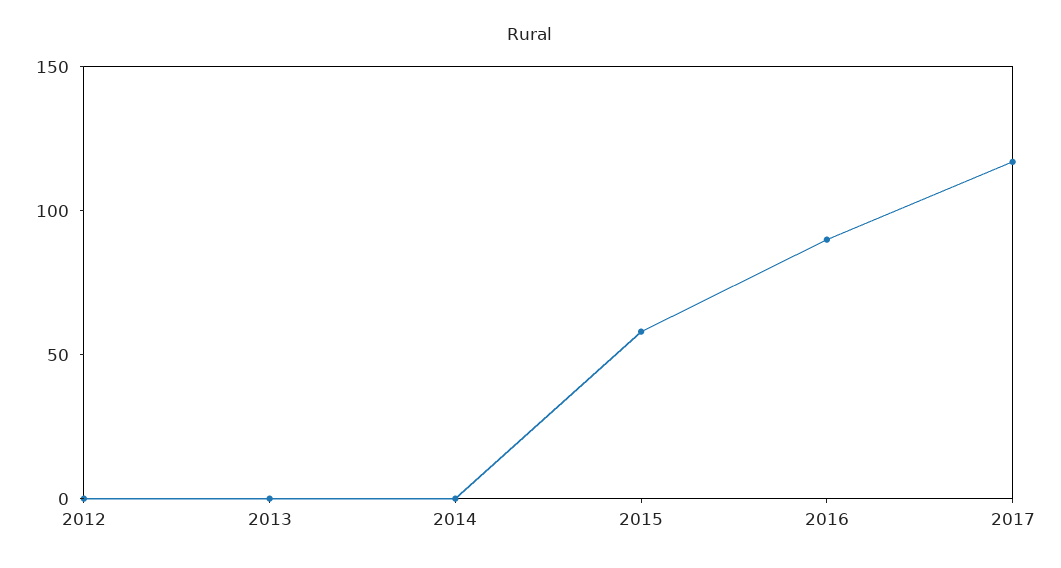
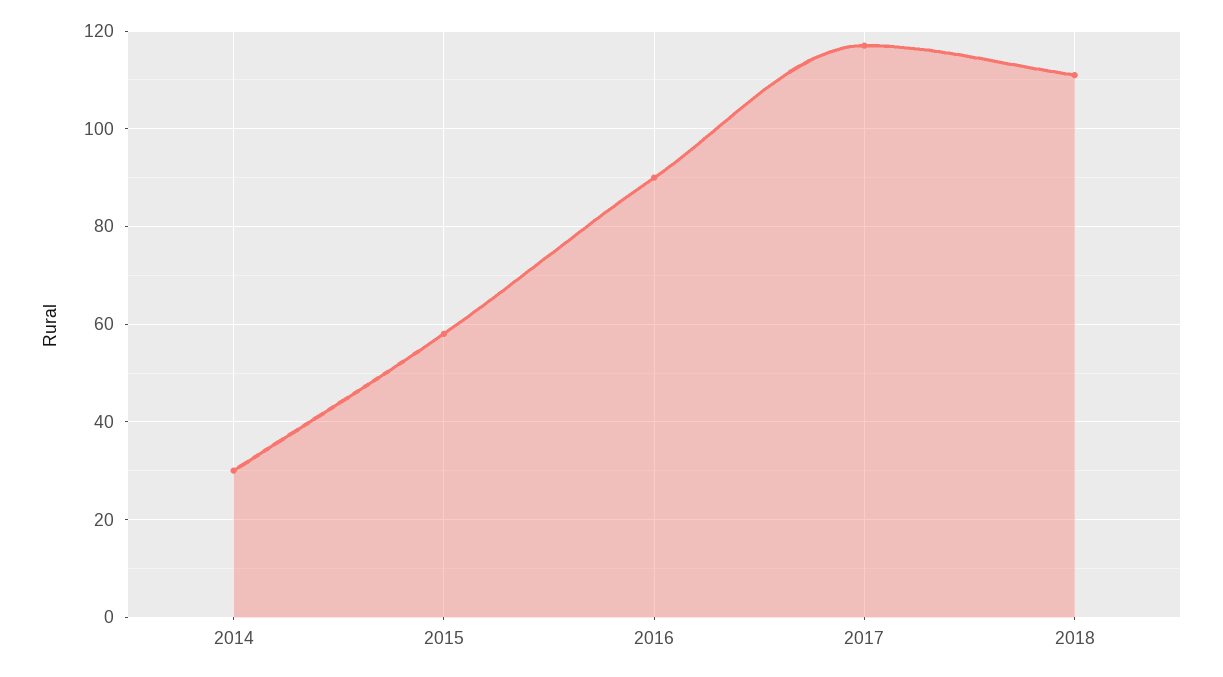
2012: 0 -> none
2013: 0 -> none
2014: 0 -> 30
2018: none -> 110

